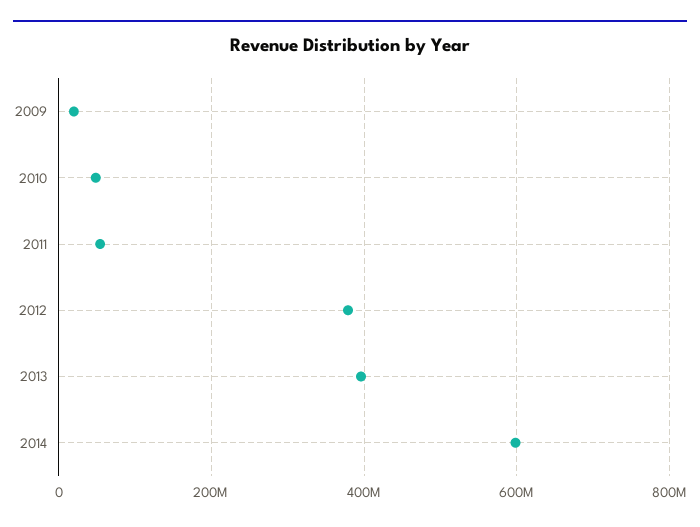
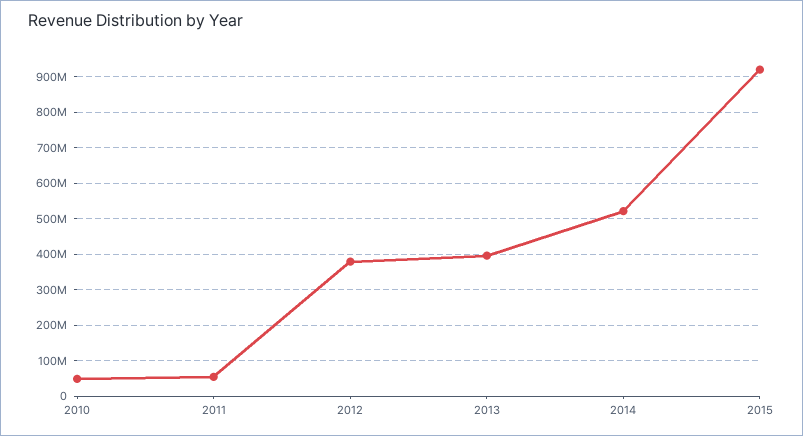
2009: 20000000 -> none
2014: 600000000 -> 520000000
2015: none -> 920000000

